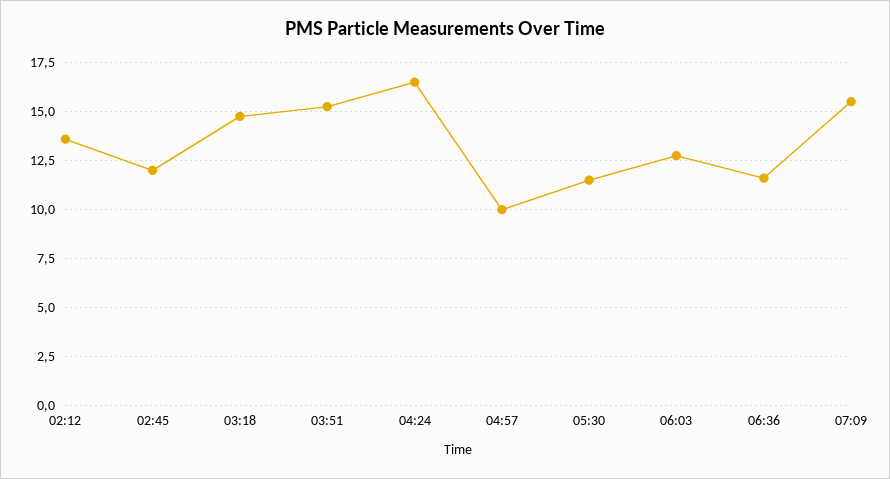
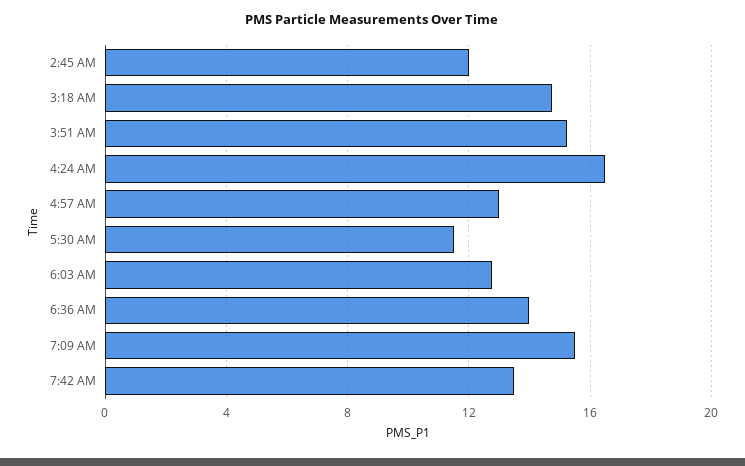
02:12: 13.5 -> none
04:57: 10 -> 13
06:36: 11.5 -> 14
7:42 AM: none -> 13.5

